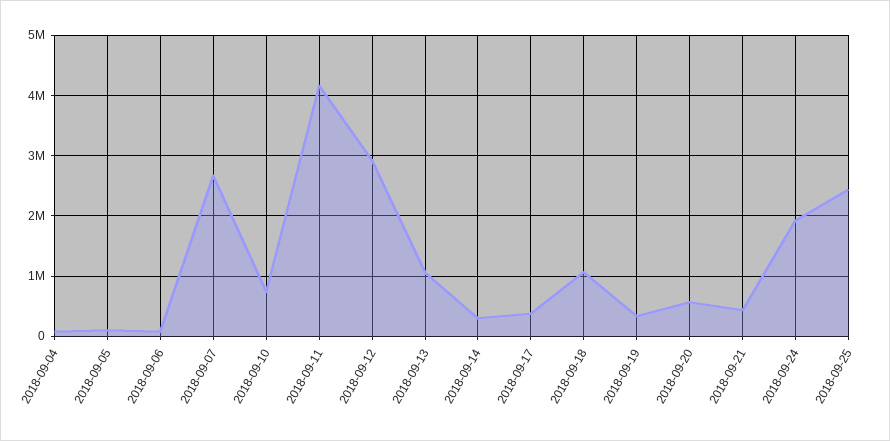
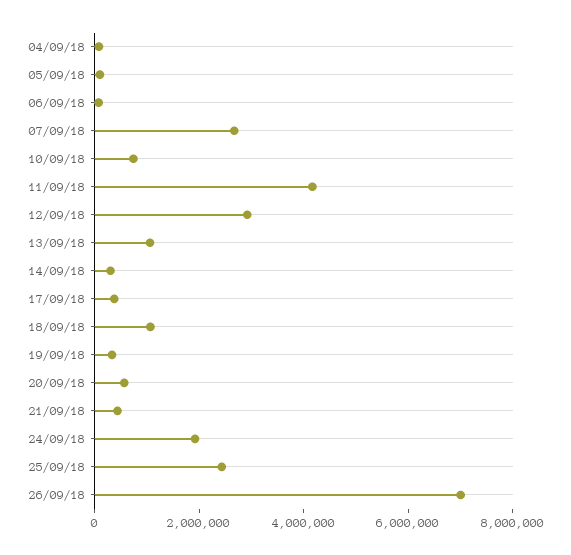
26/09/18: none -> 7000000

